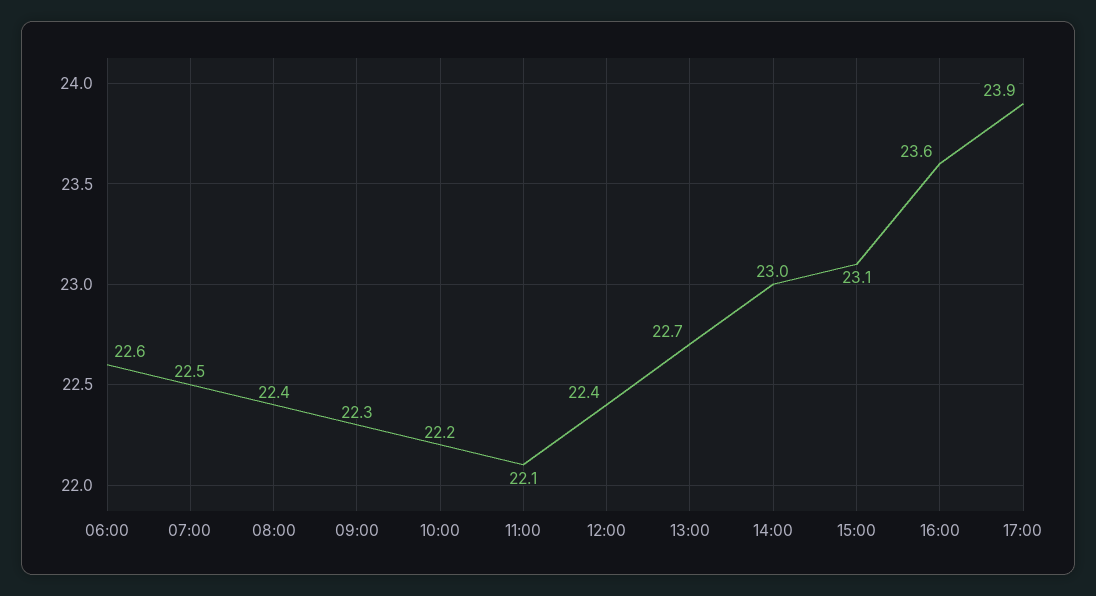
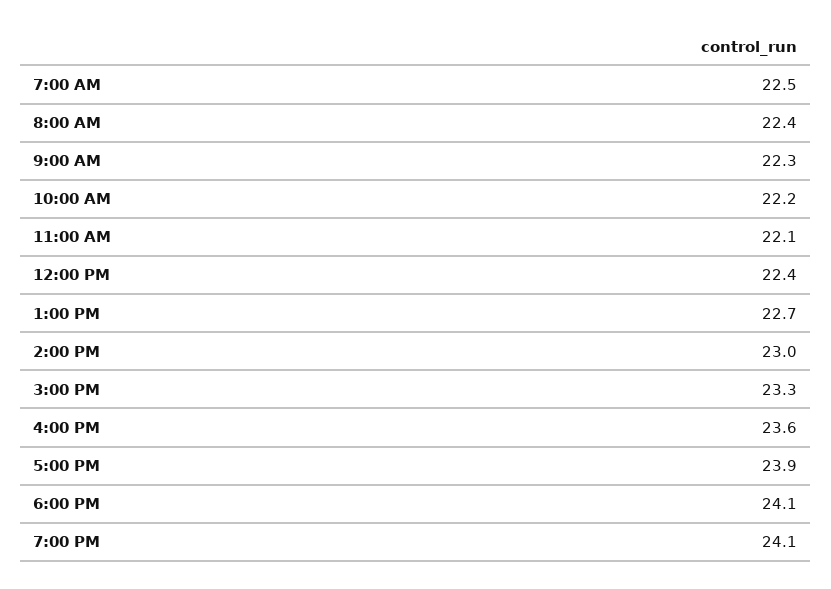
06:00: 22.6 -> none
15:00: 23.1 -> 23.3
6:00 PM: none -> 24.1
7:00 PM: none -> 24.1

